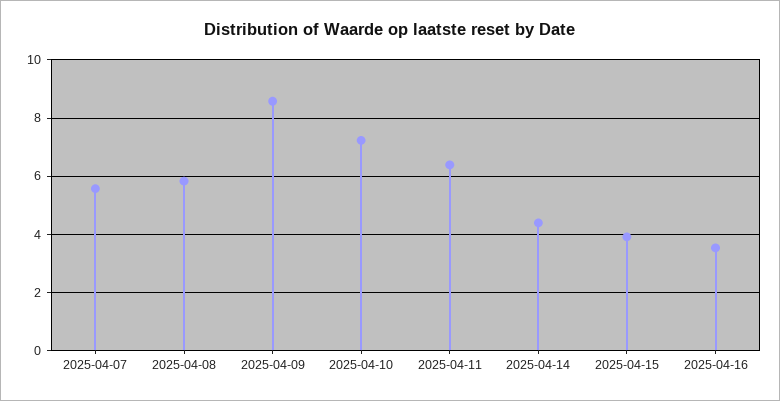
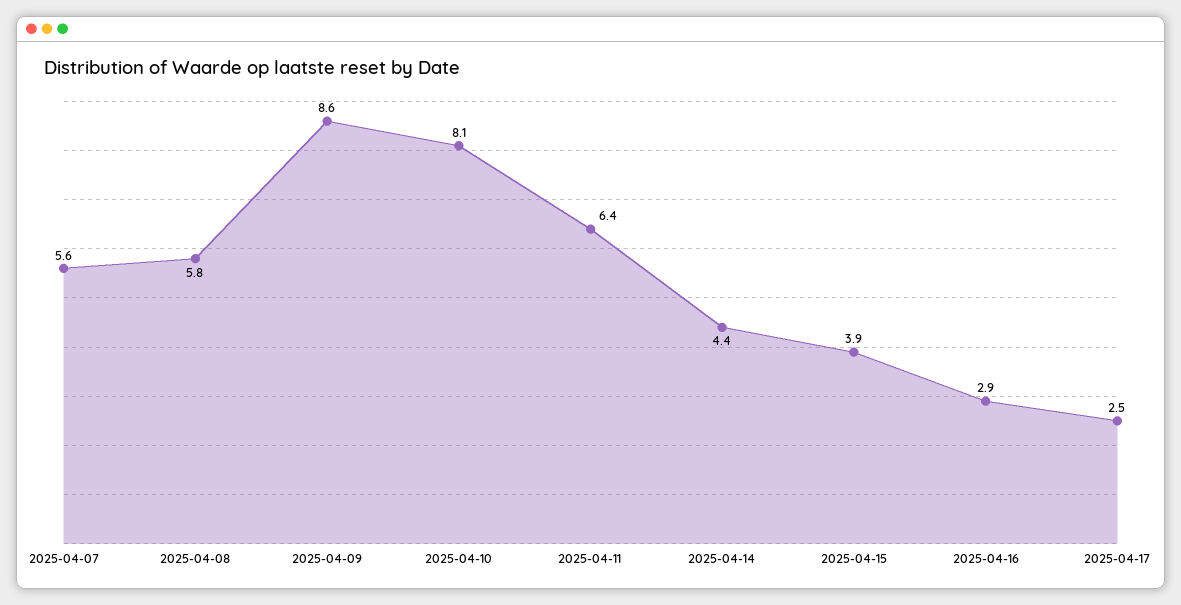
2025-04-10: 7.25 -> 8.1
2025-04-16: 3.5 -> 2.9
2025-04-17: none -> 2.5

